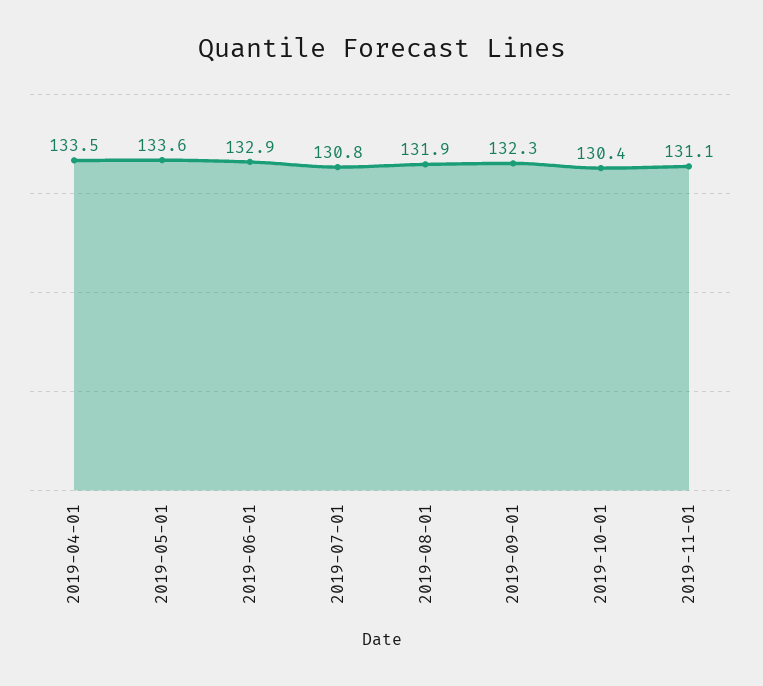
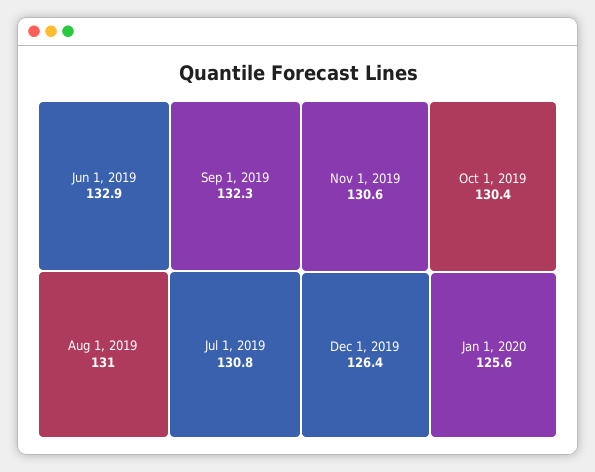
2019-04-01: 133.5 -> none
2019-05-01: 133.6 -> none
2019-08-01: 131.9 -> 131
2019-11-01: 131.1 -> 130.6
Dec 1, 2019: none -> 126.4
Jan 1, 2020: none -> 125.6

